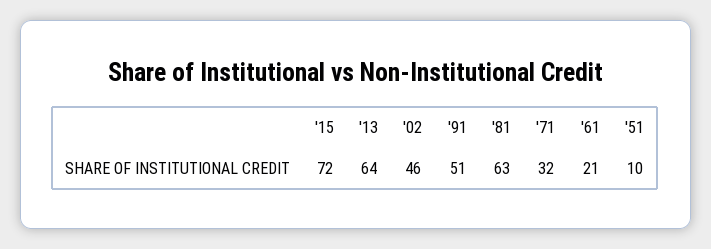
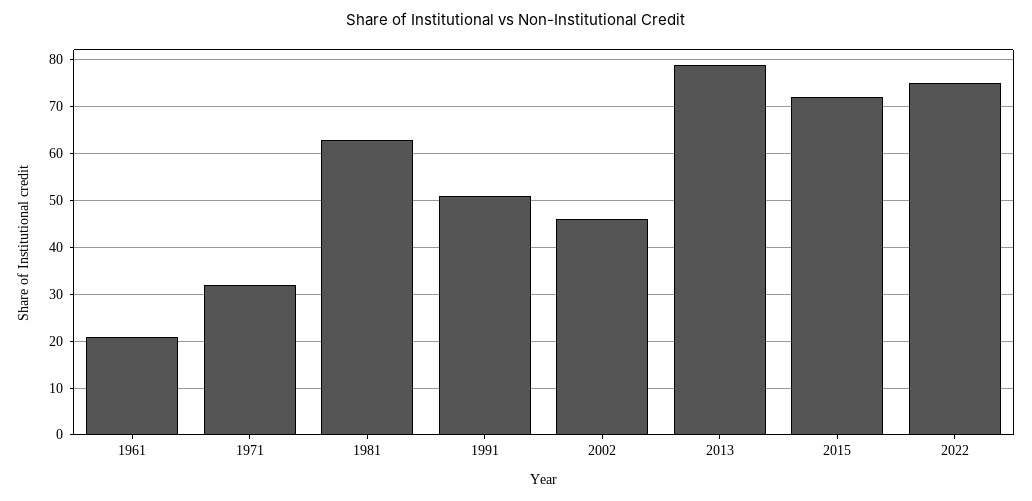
'13: 64 -> 80
'51: 10 -> none
2022: none -> 75

